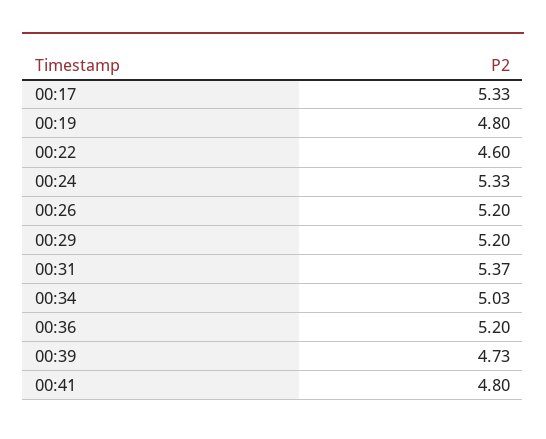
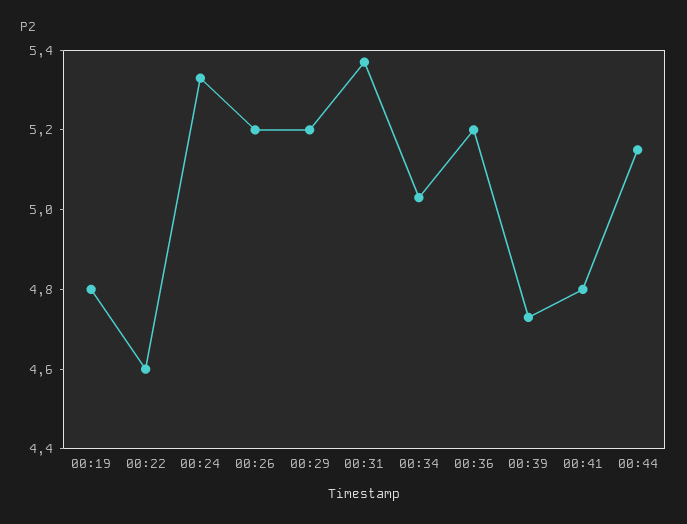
00:17: 5.33 -> none
00:44: none -> 5.15

